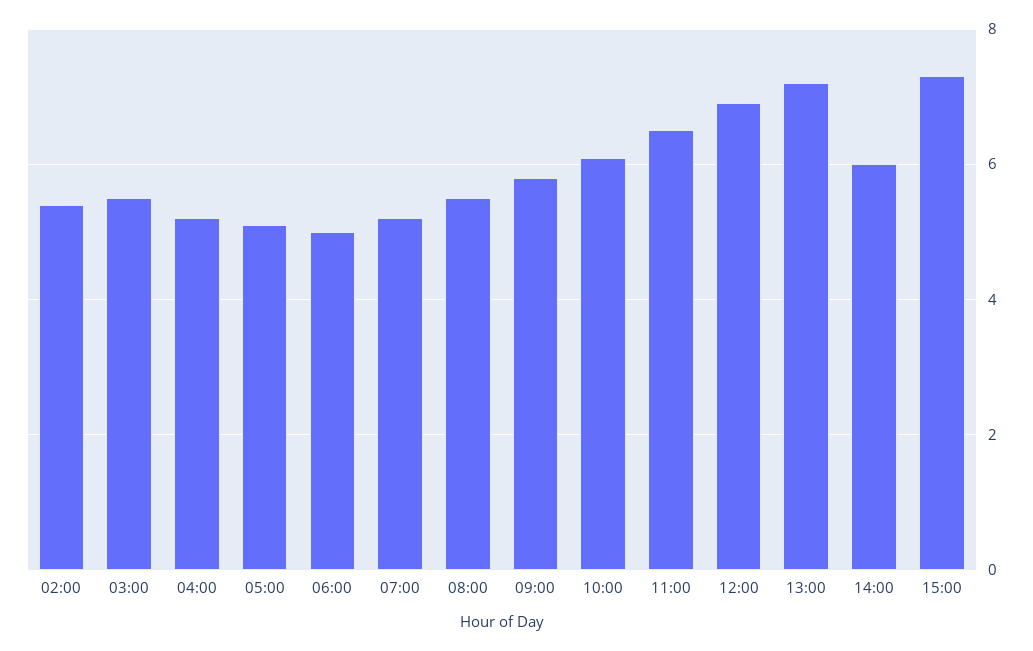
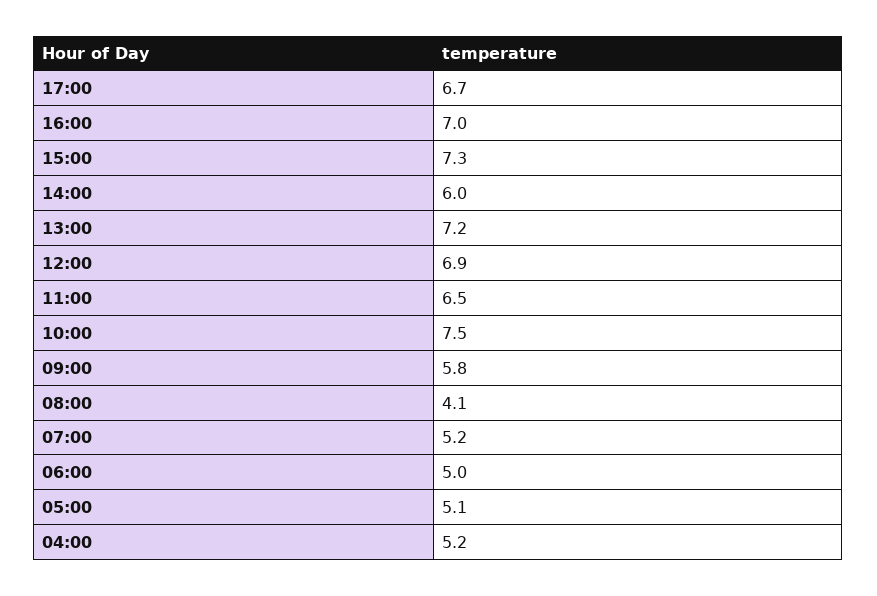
02:00: 5.5 -> none
03:00: 5.5 -> none
08:00: 5.5 -> 4.1
10:00: 6 -> 7.5
17:00: none -> 6.7
16:00: none -> 7

